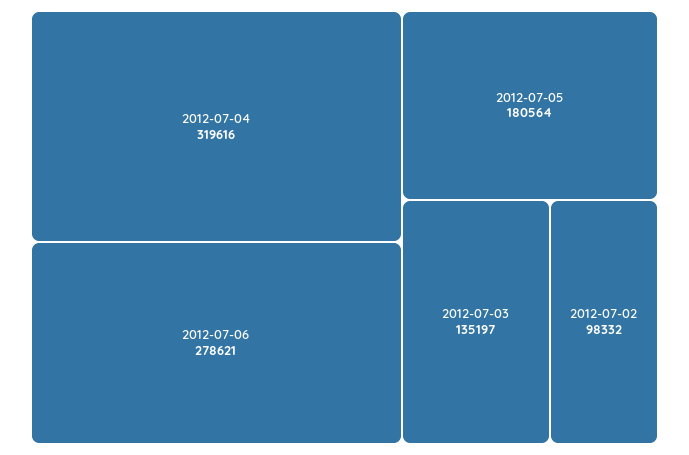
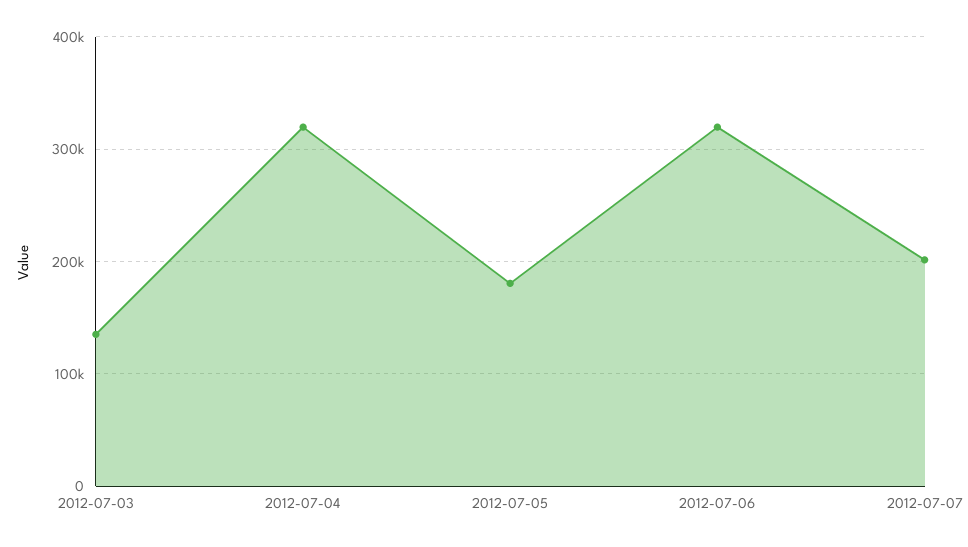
2012-07-06: 278621 -> 320000
2012-07-02: 98332 -> none
2012-07-07: none -> 200000

